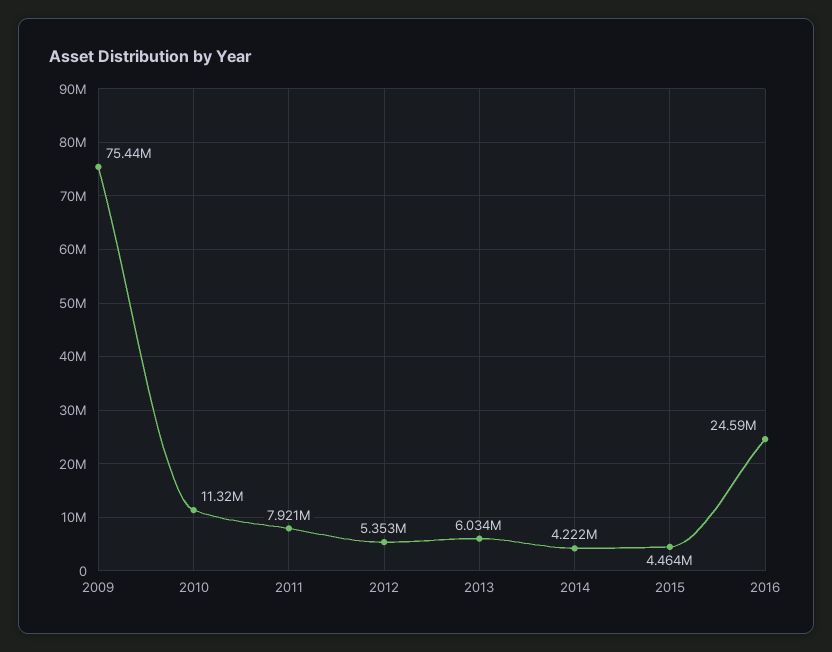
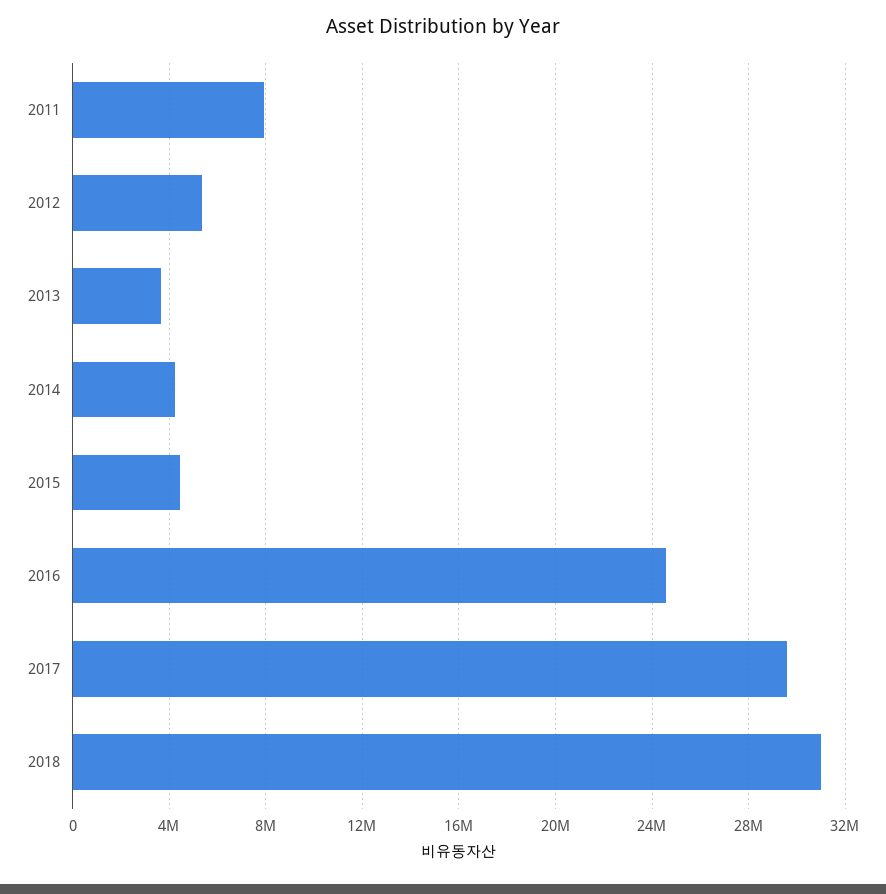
2009: 75440000 -> none
2010: 11320000 -> none
2013: 6034000 -> 3500000
2017: none -> 29500000
2018: none -> 31000000

